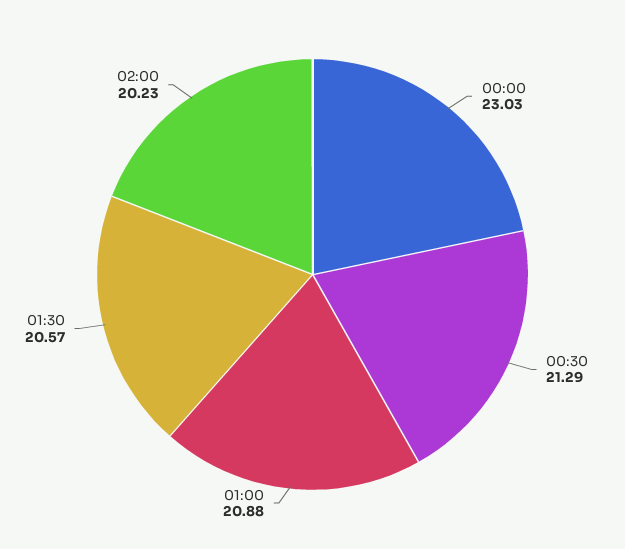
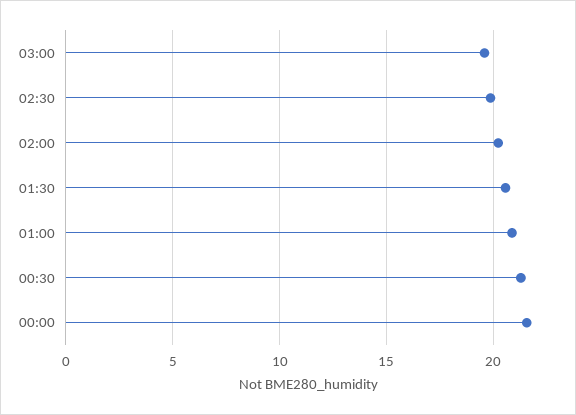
00:00: 23.03 -> 21.5
03:00: none -> 19.5
02:30: none -> 20

